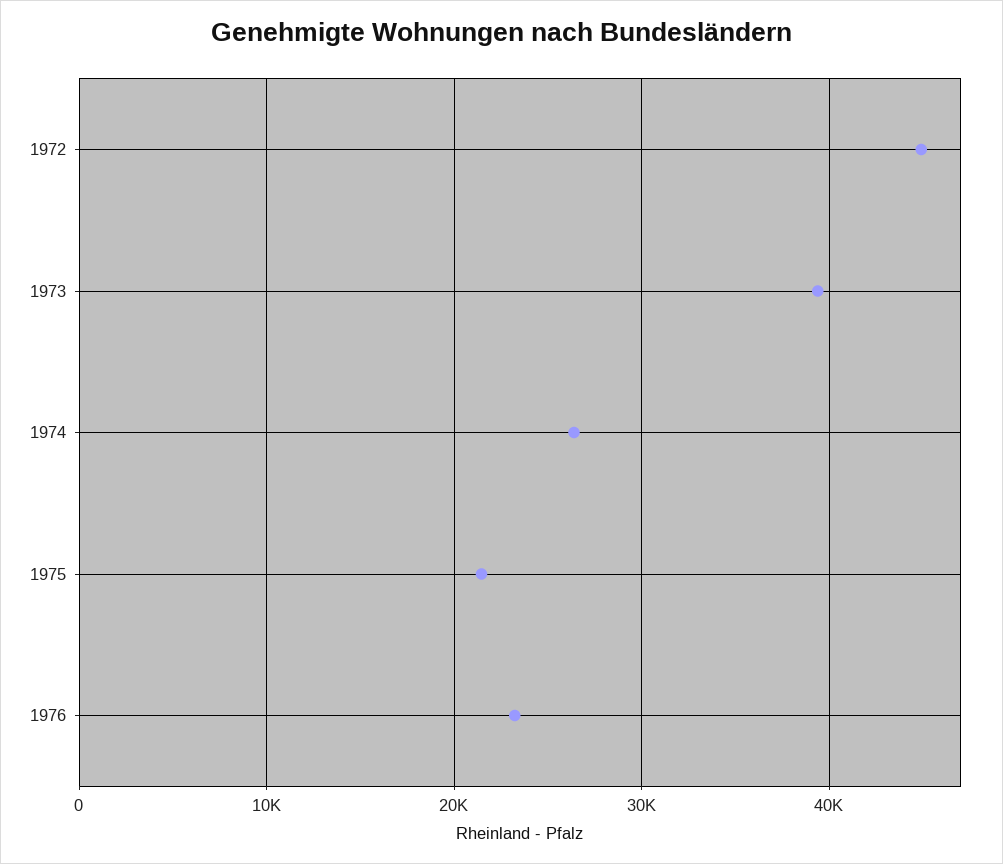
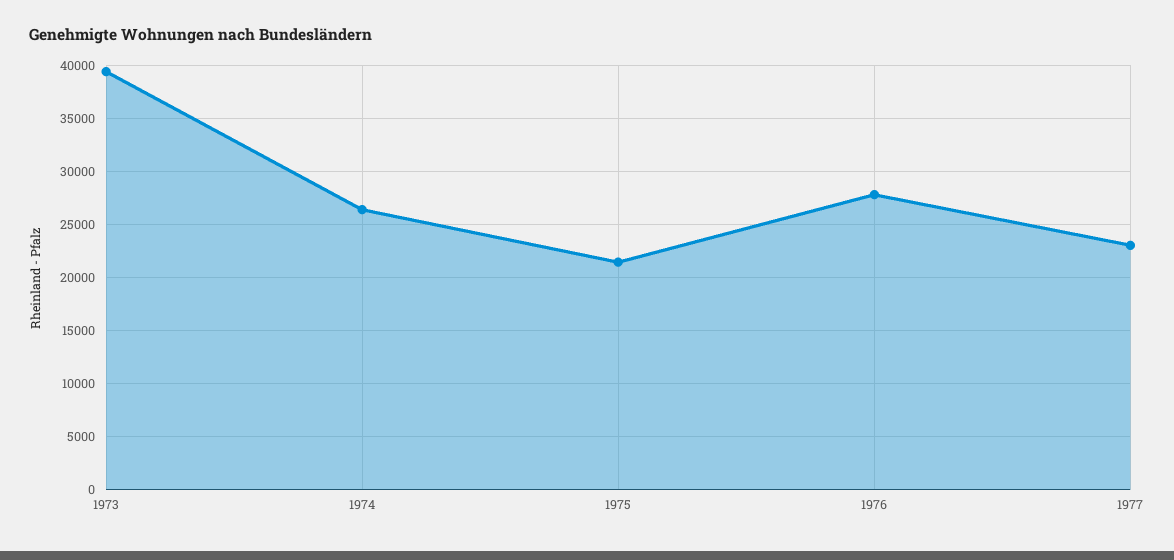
1972: 45000 -> none
1976: 23000 -> 28000
1977: none -> 23000

